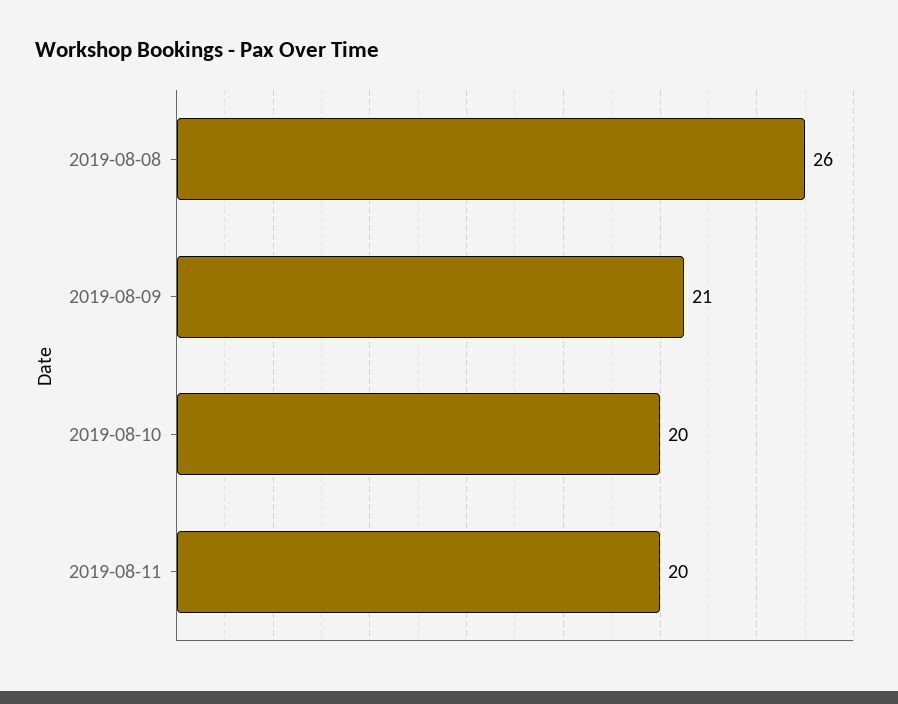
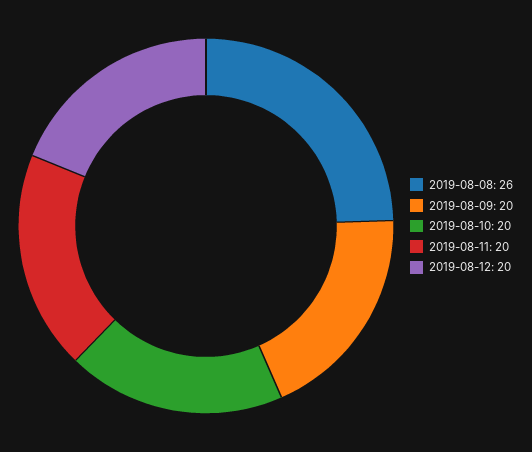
2019-08-09: 21 -> 20
2019-08-12: none -> 20

